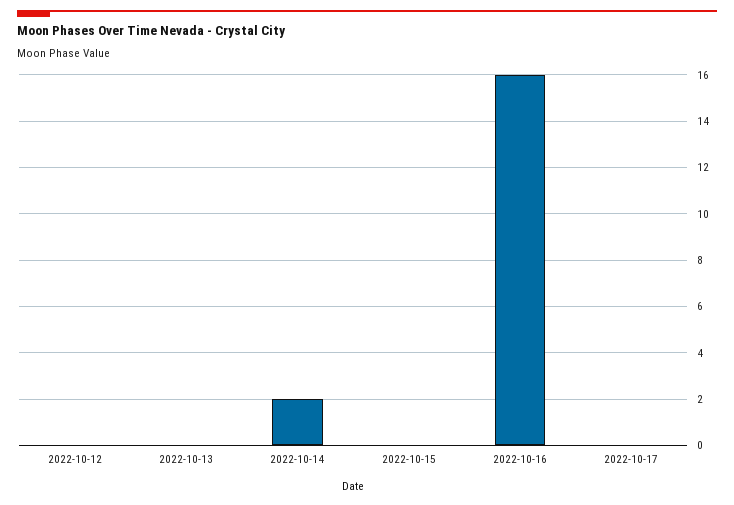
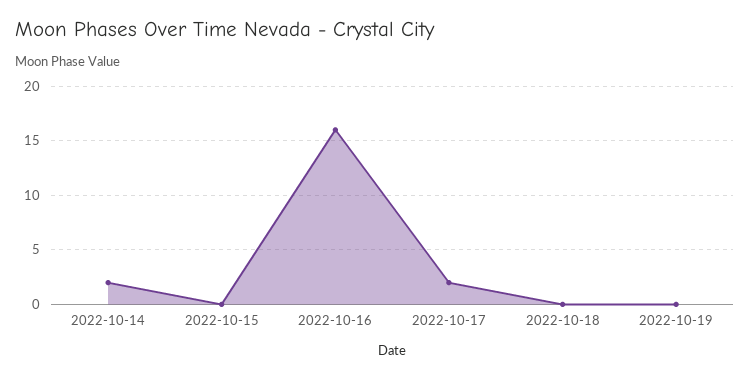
2022-10-12: 0 -> none
2022-10-13: 0 -> none
2022-10-17: 0 -> 2
2022-10-18: none -> 0
2022-10-19: none -> 0

